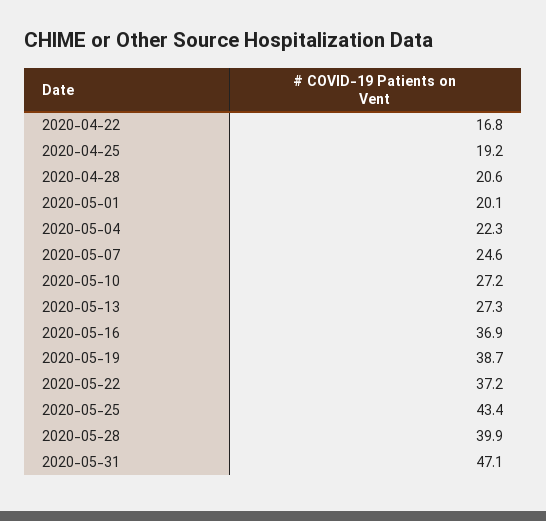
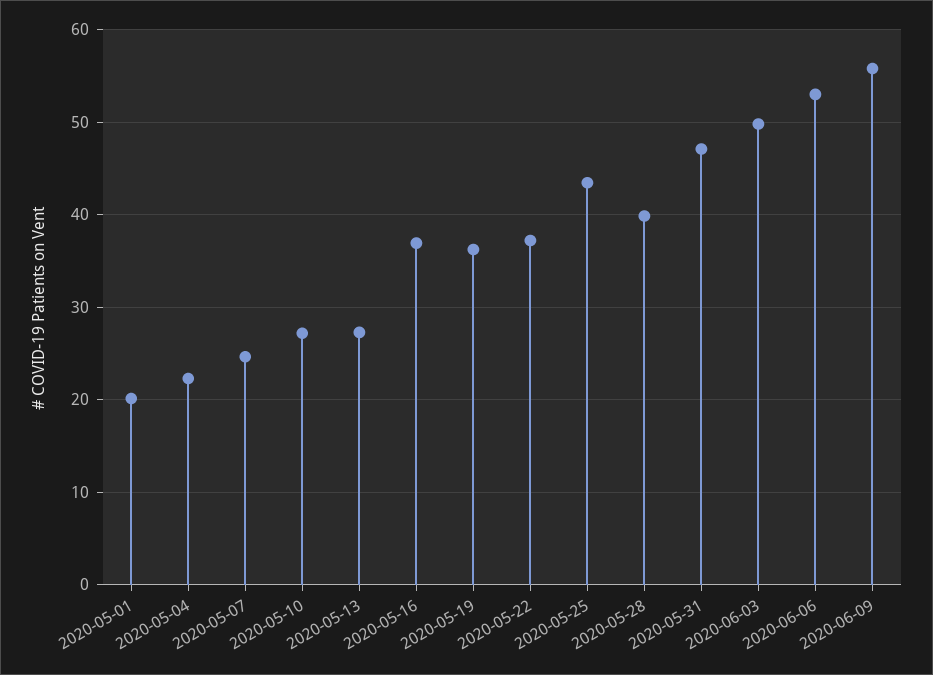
2020-04-22: 16.8 -> none
2020-04-25: 19.2 -> none
2020-04-28: 20.6 -> none
2020-05-19: 38.7 -> 36
2020-06-03: none -> 50
2020-06-06: none -> 53
2020-06-09: none -> 56

